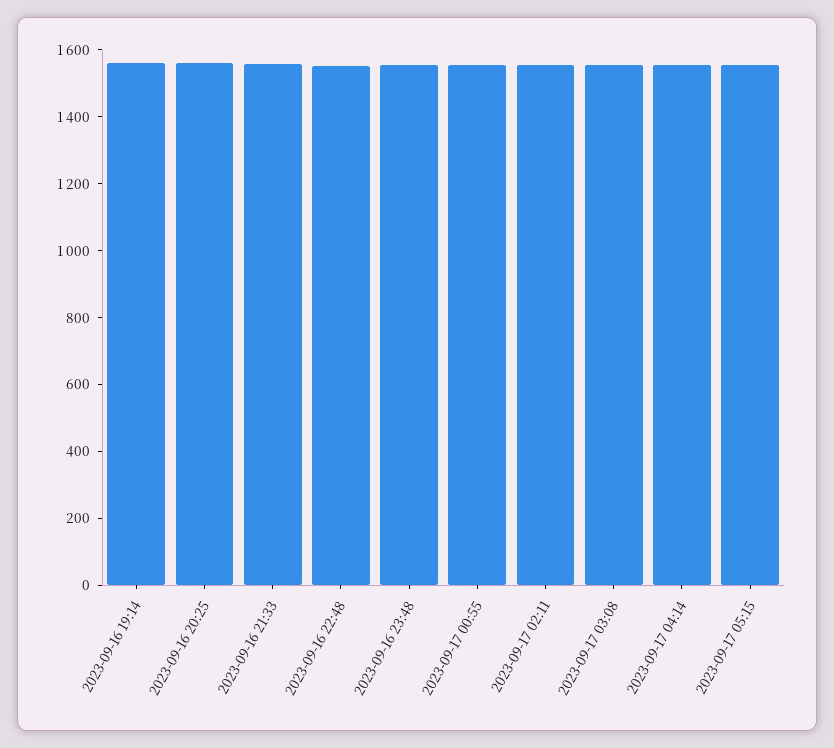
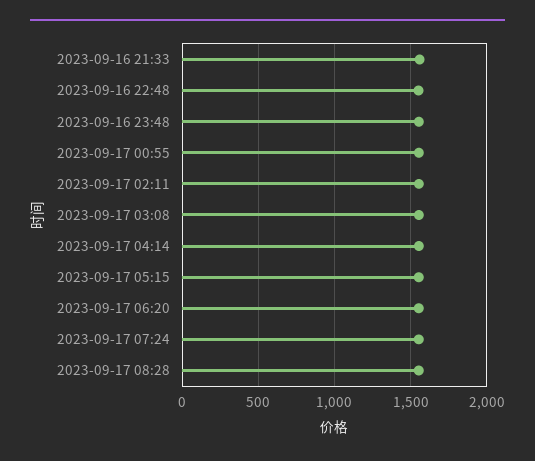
2023-09-16 19:14: 1550 -> none
2023-09-16 20:25: 1550 -> none
2023-09-17 06:20: none -> 1550
2023-09-17 07:24: none -> 1550
2023-09-17 08:28: none -> 1550

